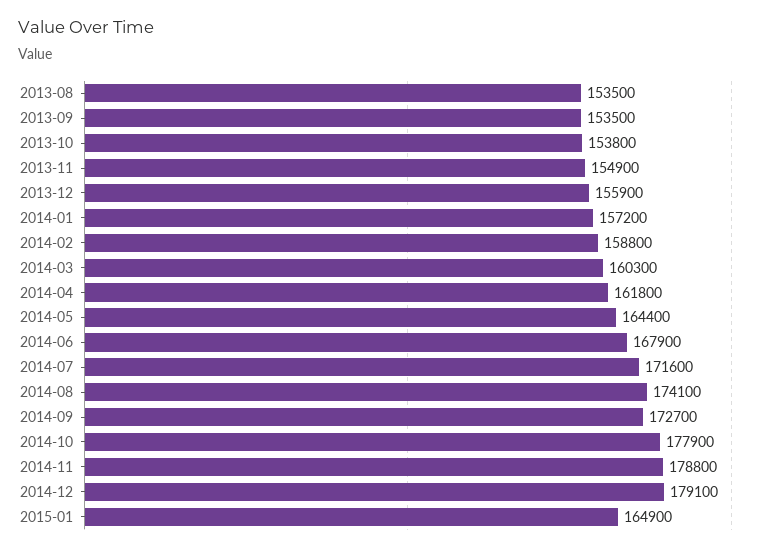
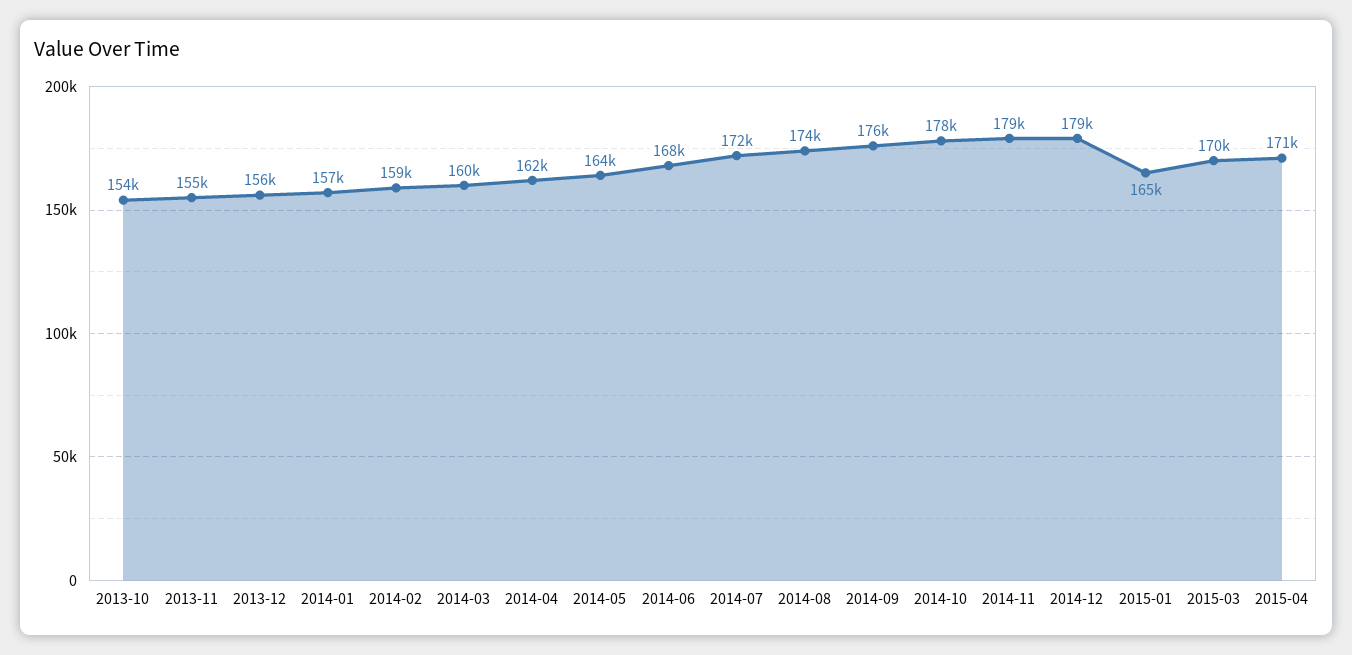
2013-08: 153500 -> none
2013-09: 153500 -> none
2014-09: 172700 -> 176000
2015-03: none -> 170000
2015-04: none -> 171000

